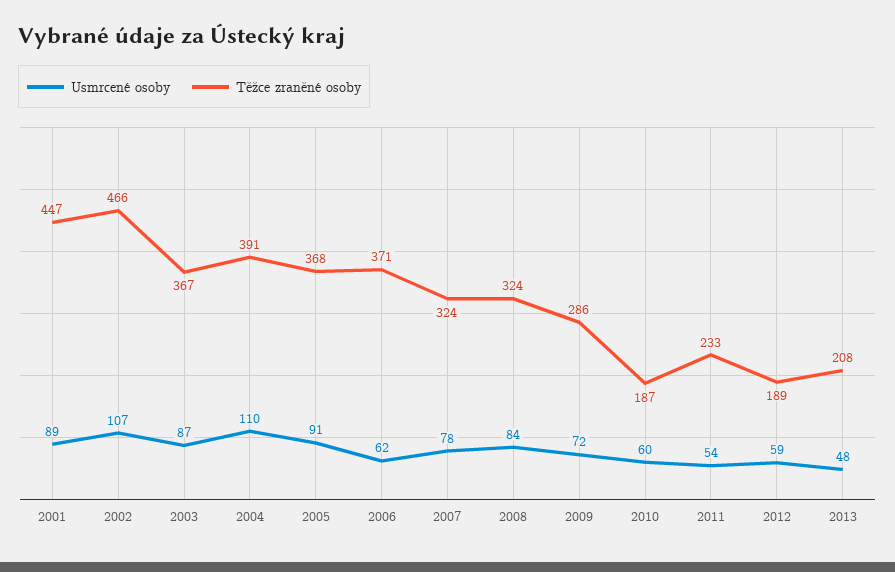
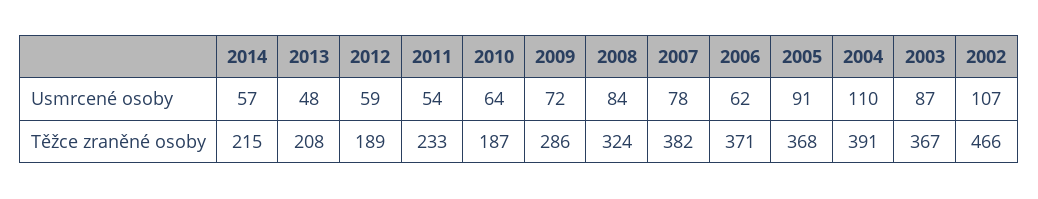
Usmrcené osoby, 2001: 89 -> none
Těžce zraněné osoby, 2001: 447 -> none
Těžce zraněné osoby, 2007: 324 -> 382
Usmrcené osoby, 2010: 60 -> 64
Usmrcené osoby, 2014: none -> 57
Těžce zraněné osoby, 2014: none -> 215

